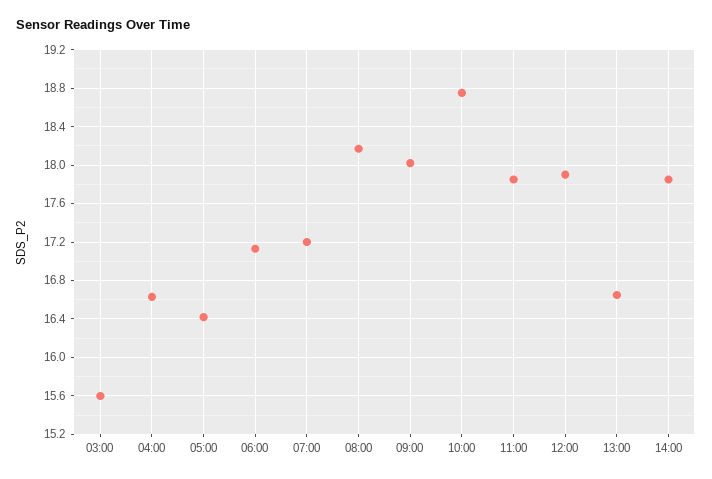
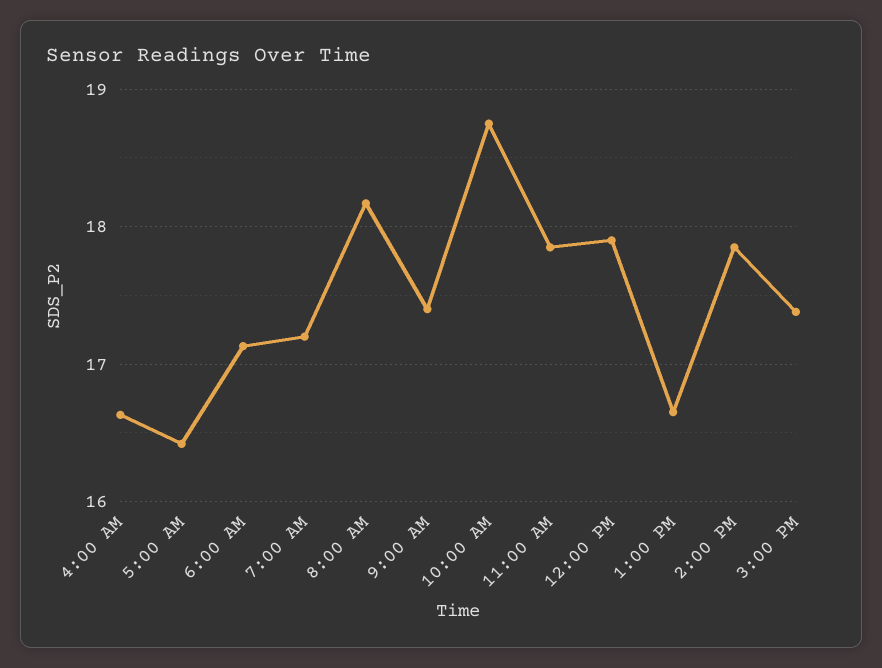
03:00: 15.6 -> none
09:00: 18 -> 17.4
3:00 PM: none -> 17.4

